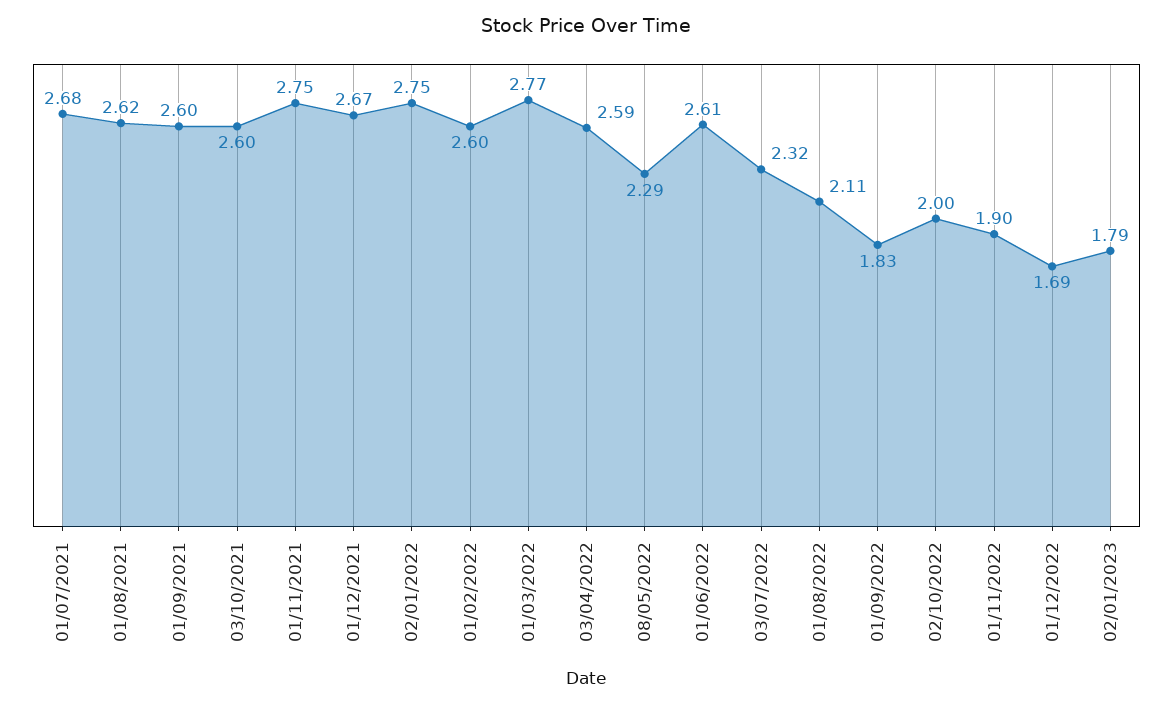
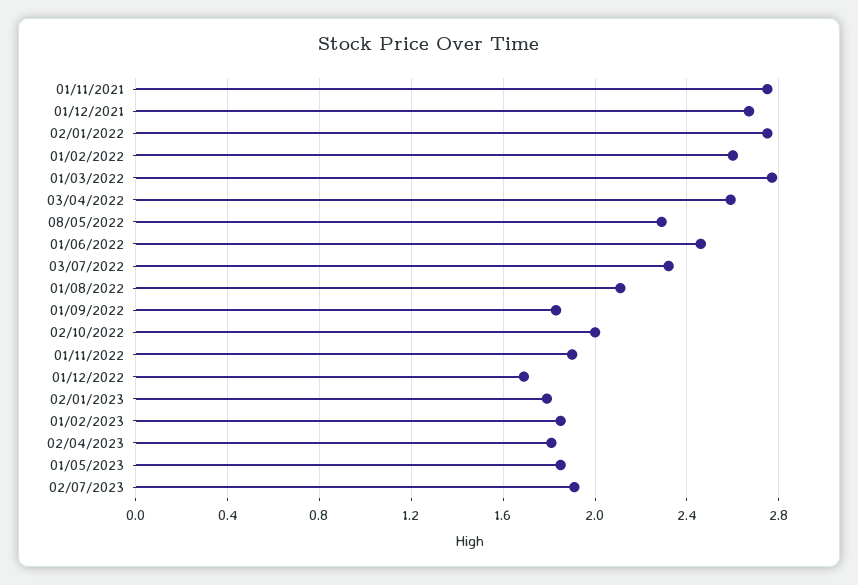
01/07/2021: 2.68 -> none
01/08/2021: 2.62 -> none
01/09/2021: 2.6 -> none
03/10/2021: 2.6 -> none
01/06/2022: 2.61 -> 2.45
01/02/2023: none -> 1.85
02/04/2023: none -> 1.8
01/05/2023: none -> 1.85
02/07/2023: none -> 1.9

